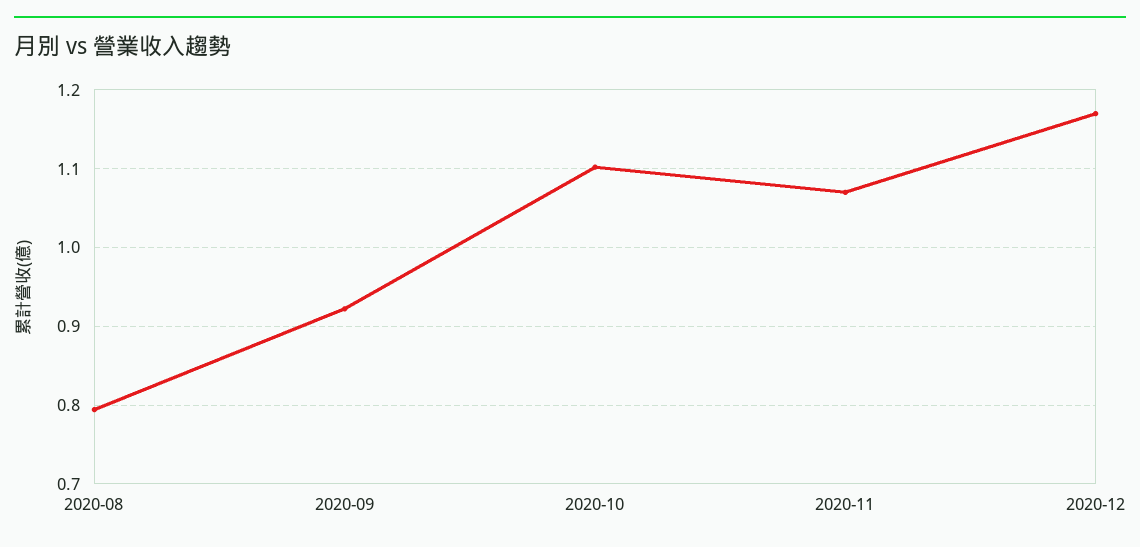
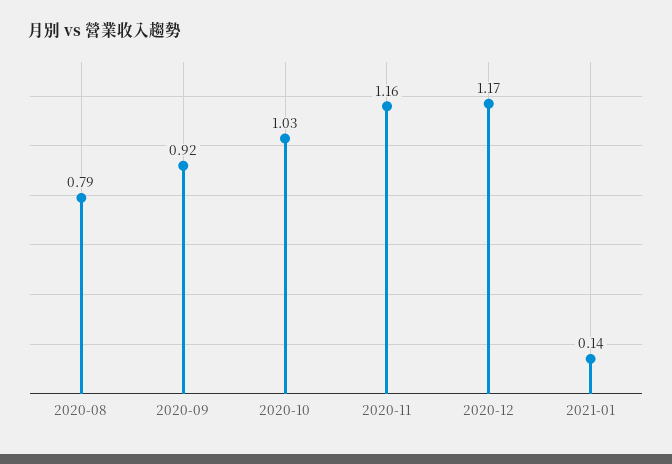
2020-10: 1.1 -> 1.03
2020-11: 1.07 -> 1.16
2021-01: none -> 0.14

